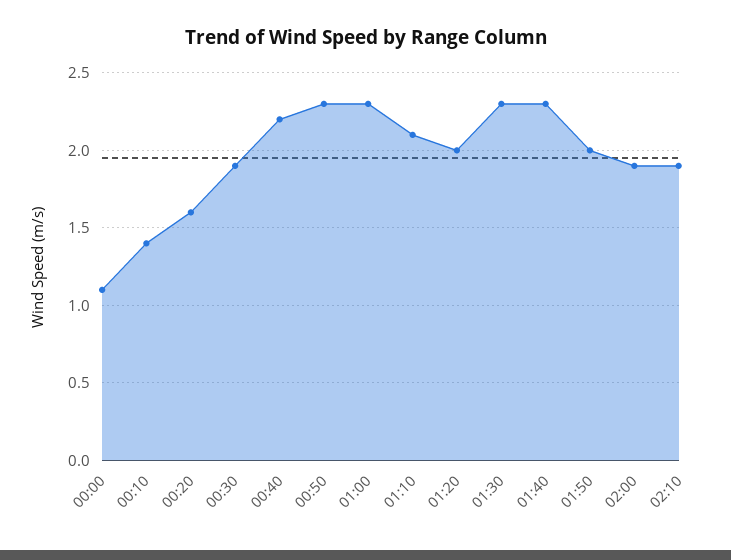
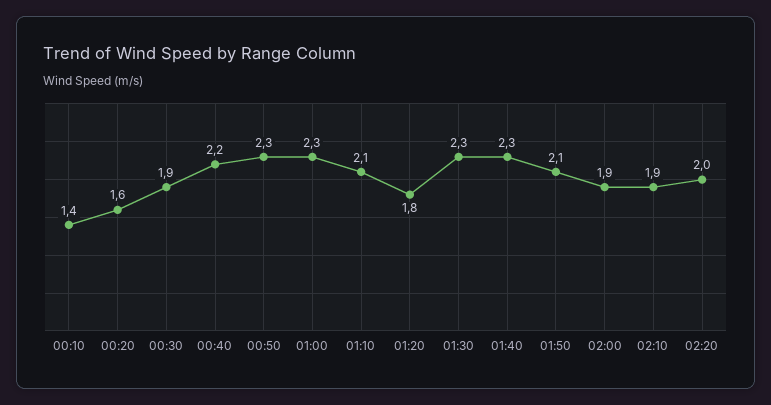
00:00: 1.1 -> none
01:20: 2 -> 1.8
01:50: 2 -> 2.1
02:20: none -> 2

